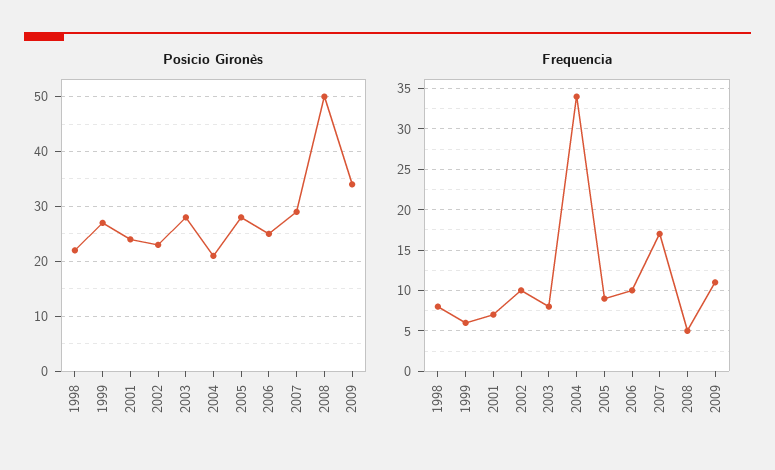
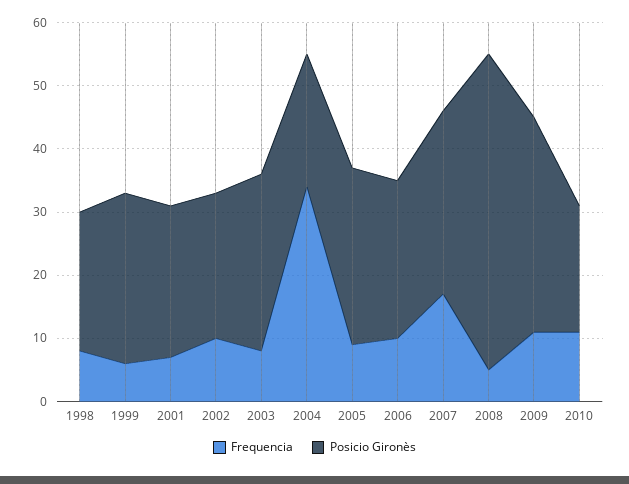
Frequencia, 2010: none -> 10
Posicio Gironès, 2010: none -> 20

